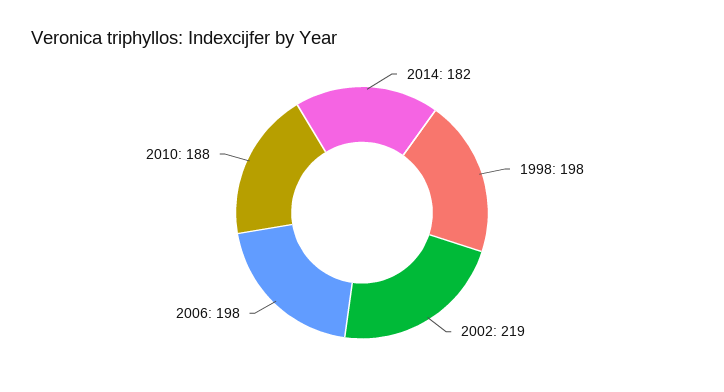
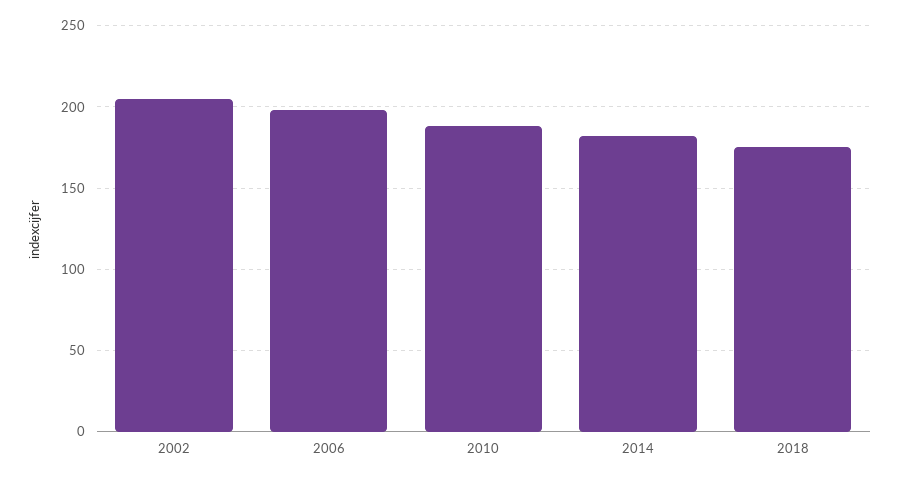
1998: 198 -> none
2002: 219 -> 205
2018: none -> 175

